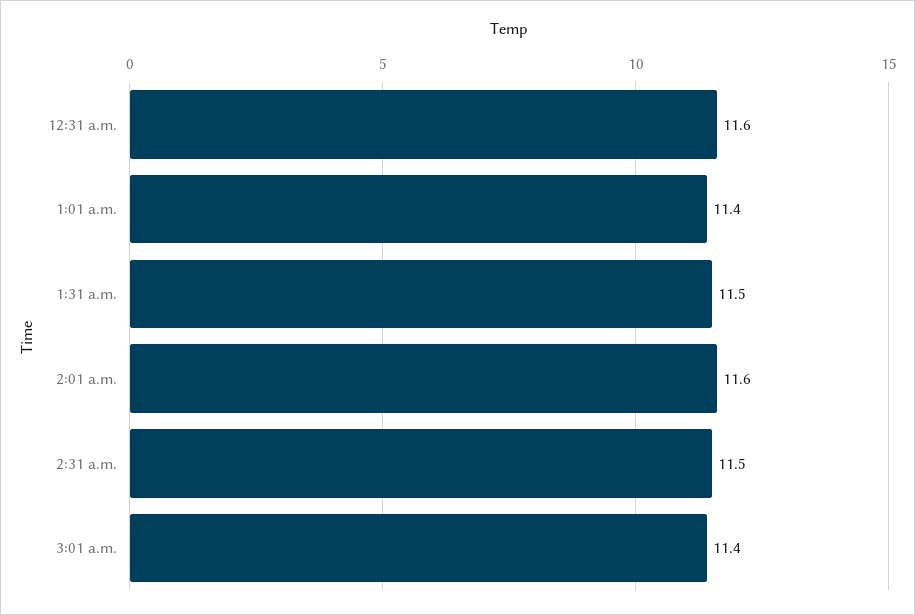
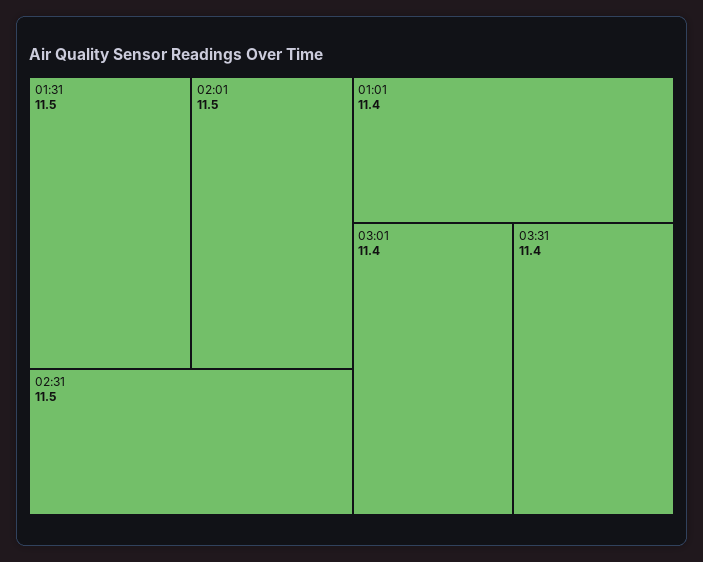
12:31 a.m.: 11.6 -> none
2:01 a.m.: 11.6 -> 11.5
03:31: none -> 11.4

